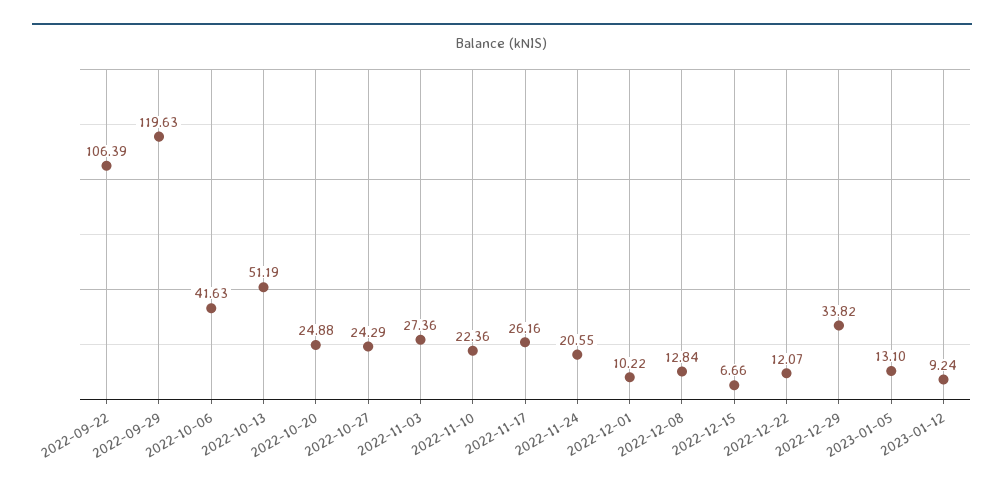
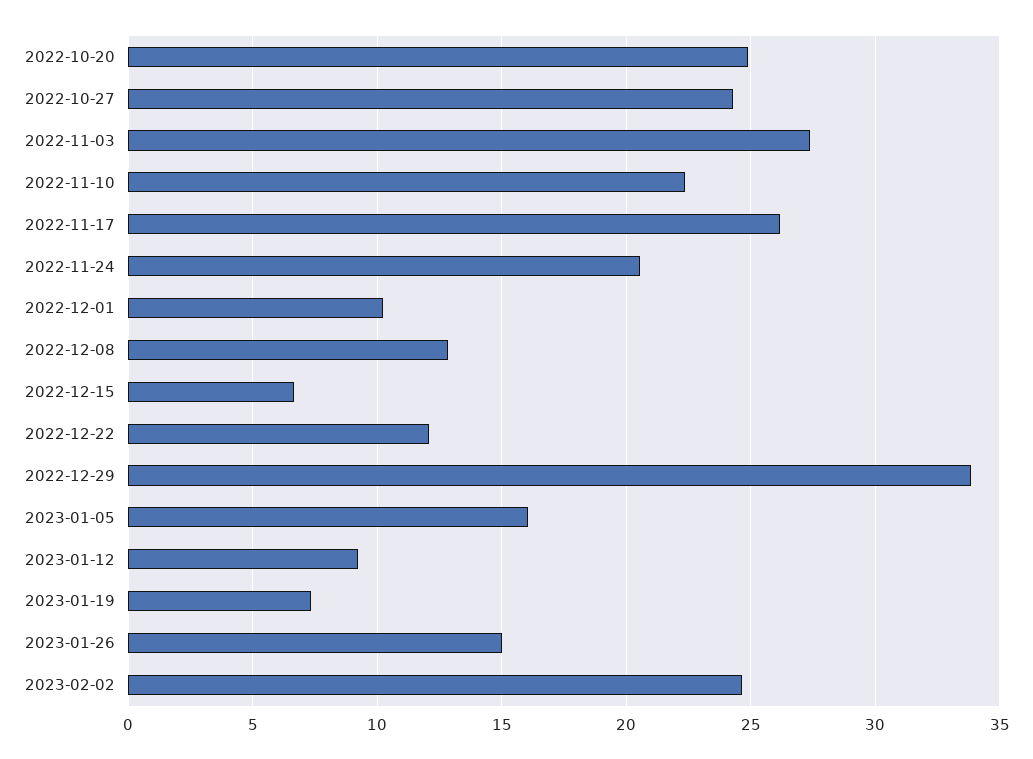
2022-09-22: 106.39 -> none
2022-09-29: 119.63 -> none
2022-10-06: 41.63 -> none
2022-10-13: 51.19 -> none
2023-01-05: 13.1 -> 16
2023-01-19: none -> 7.5
2023-01-26: none -> 15
2023-02-02: none -> 24.5

